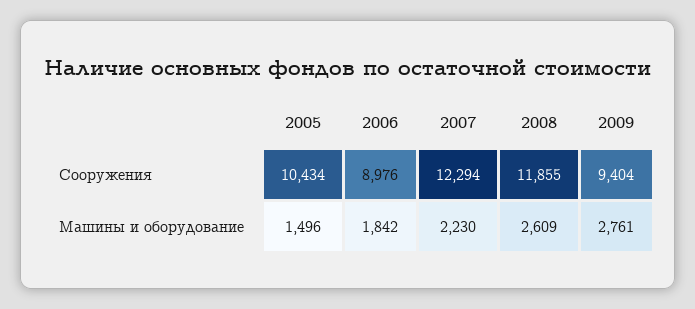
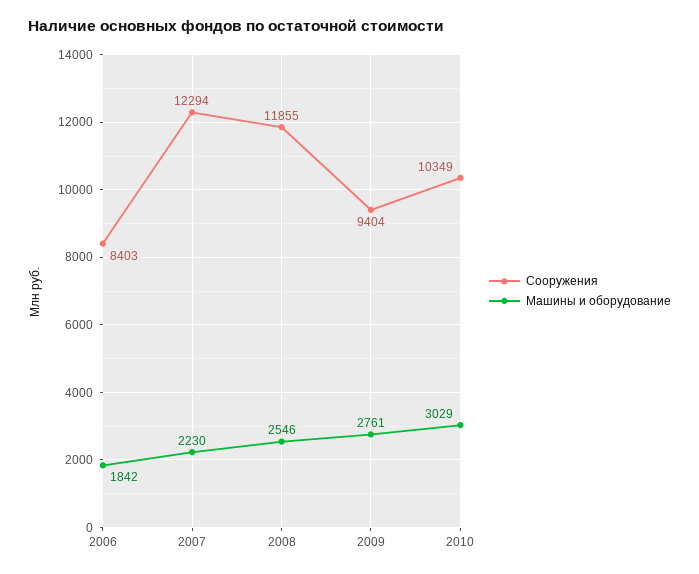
Сооружения, 2005: 10434 -> none
Сооружения, 2006: 8976 -> 8403
Машины и оборудование, 2005: 1496 -> none
Машины и оборудование, 2008: 2609 -> 2546
Сооружения, 2010: none -> 10349
Машины и оборудование, 2010: none -> 3029

